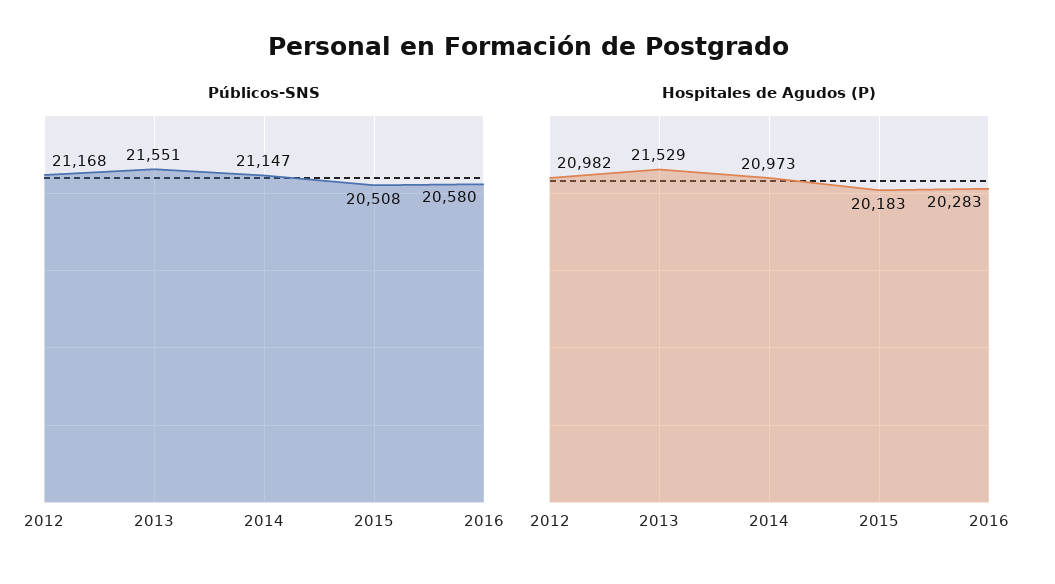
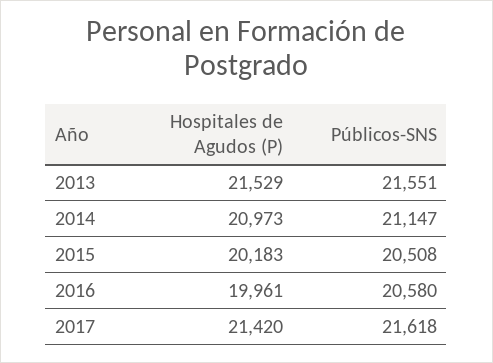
Públicos-SNS, 2012: 21168 -> none
Hospitales de Agudos (P), 2012: 20982 -> none
Hospitales de Agudos (P), 2016: 20283 -> 19961
Hospitales de Agudos (P), 2017: none -> 21420
Públicos-SNS, 2017: none -> 21618

